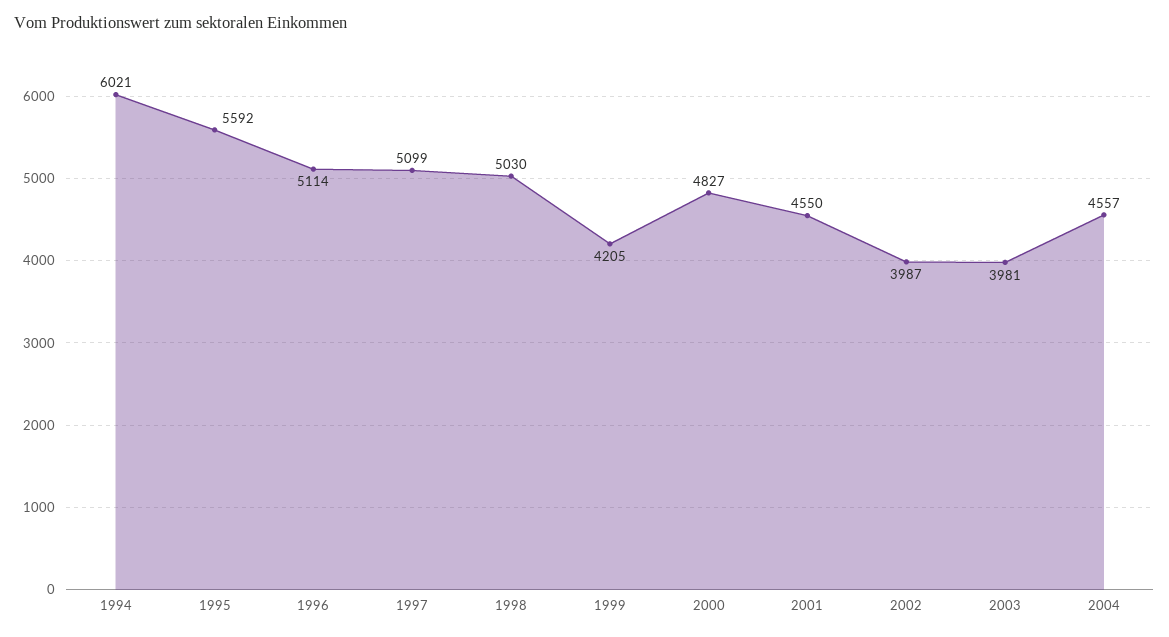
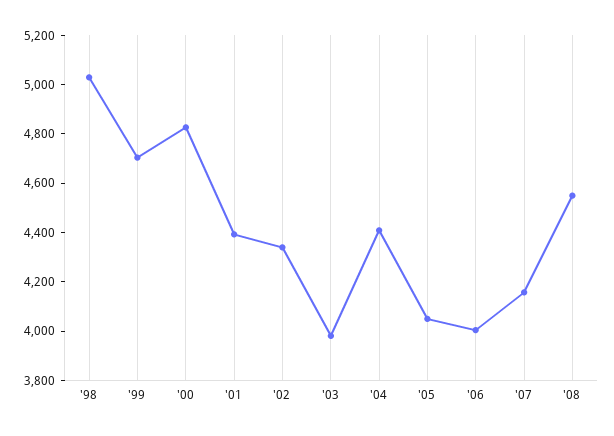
1994: 6021 -> none
1995: 5592 -> none
1996: 5114 -> none
1997: 5099 -> none
1999: 4205 -> 4700
2001: 4550 -> 4400
2002: 3987 -> 4350
2004: 4557 -> 4400
'05: none -> 4050
'06: none -> 4000
'07: none -> 4150
'08: none -> 4550

